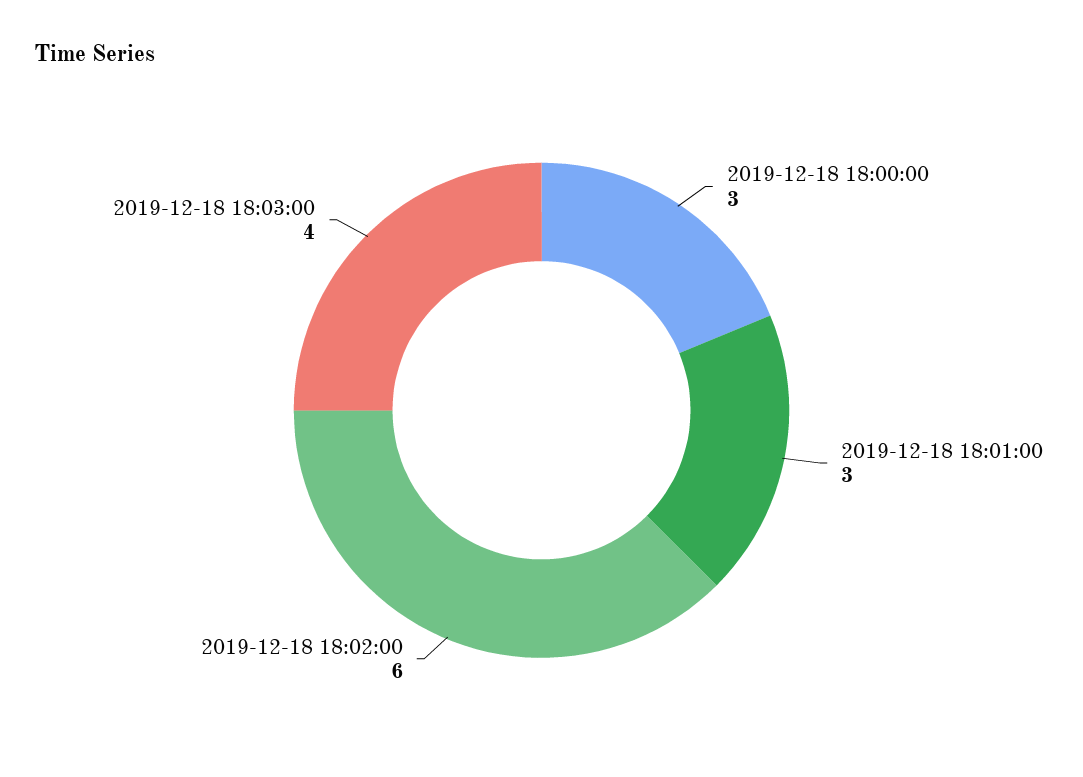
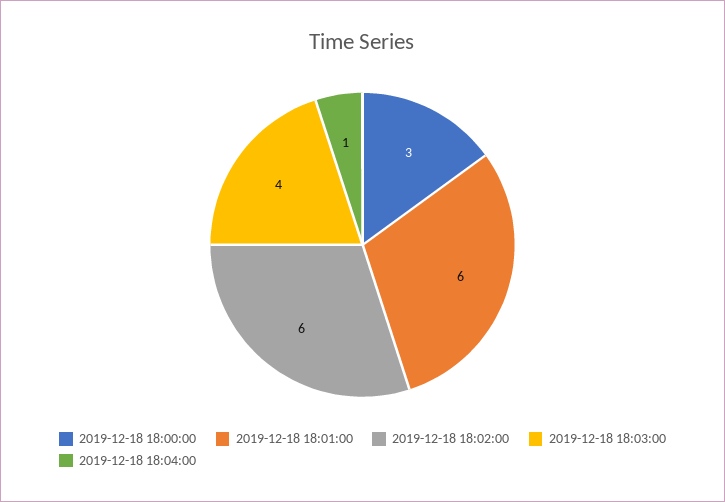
2019-12-18 18:01:00: 3 -> 6
2019-12-18 18:04:00: none -> 1

